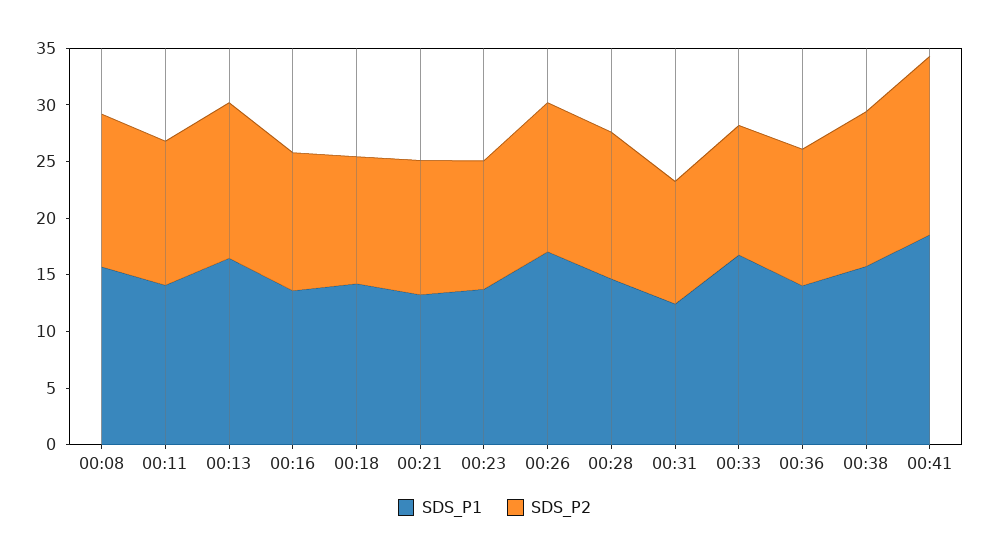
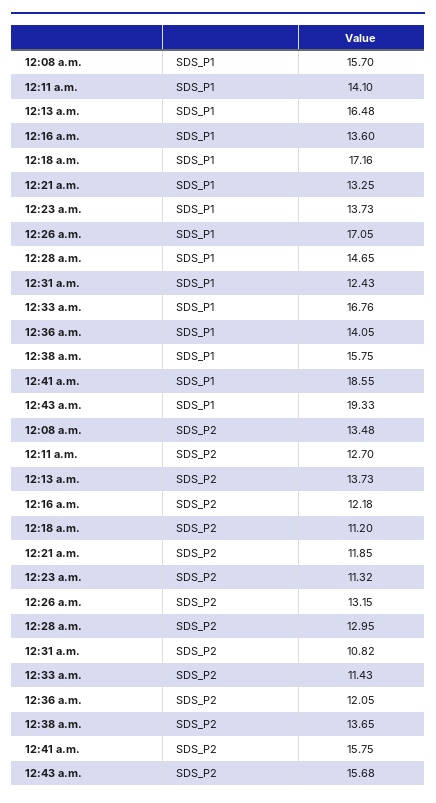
SDS_P1, 00:18: 14 -> 17.16
SDS_P1, 12:43 a.m.: none -> 19.33
SDS_P2, 12:43 a.m.: none -> 15.68

